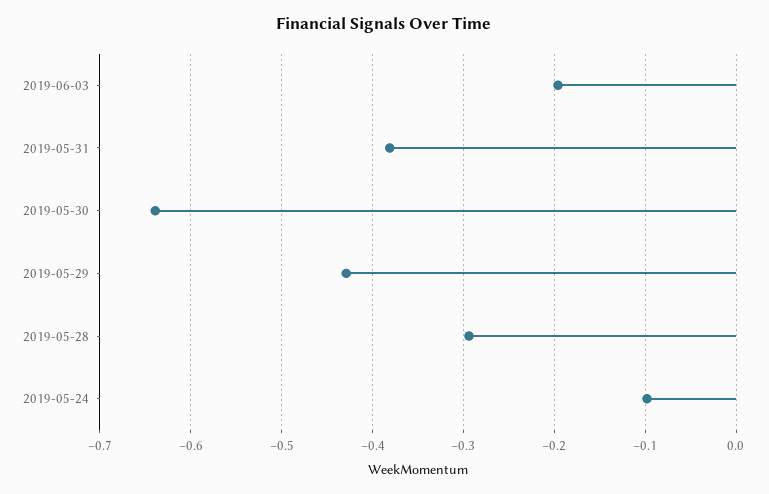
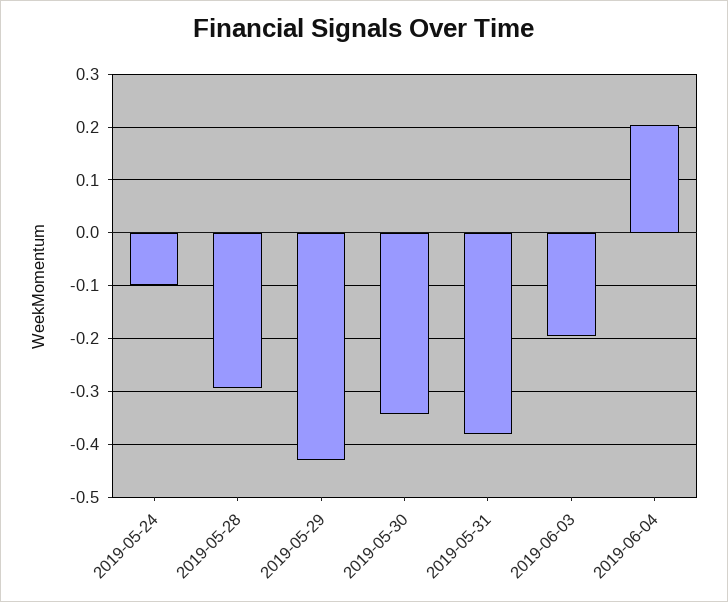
2019-05-30: -0.64 -> -0.34
2019-06-04: none -> 0.2

